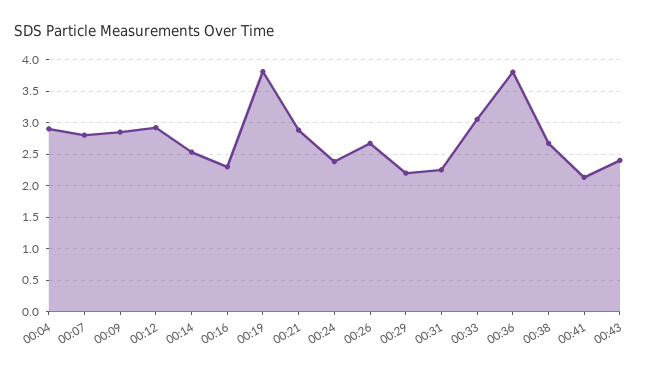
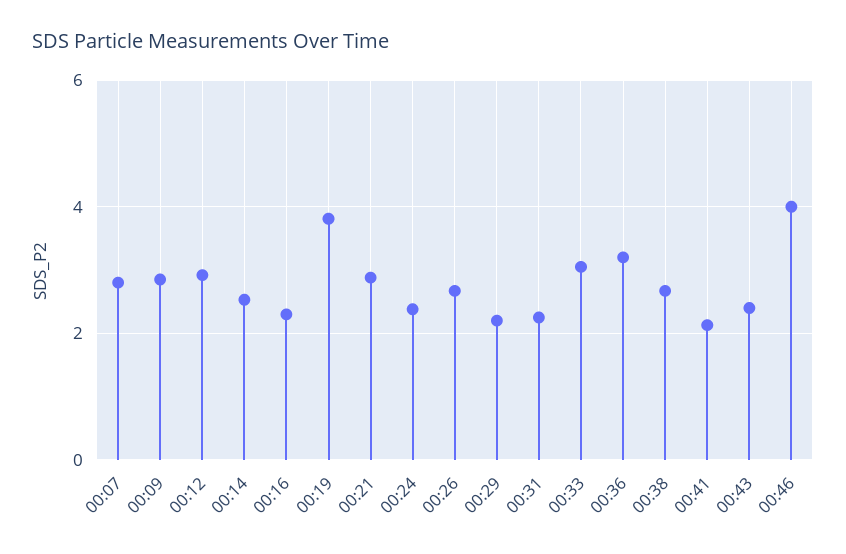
00:04: 2.9 -> none
00:36: 3.8 -> 3.2
00:46: none -> 4

